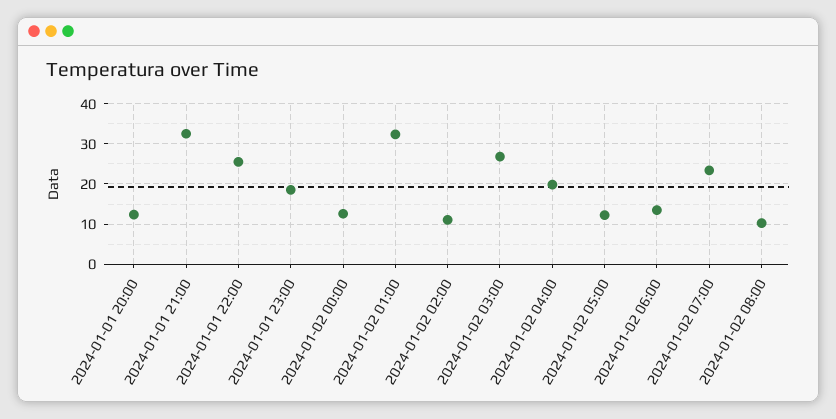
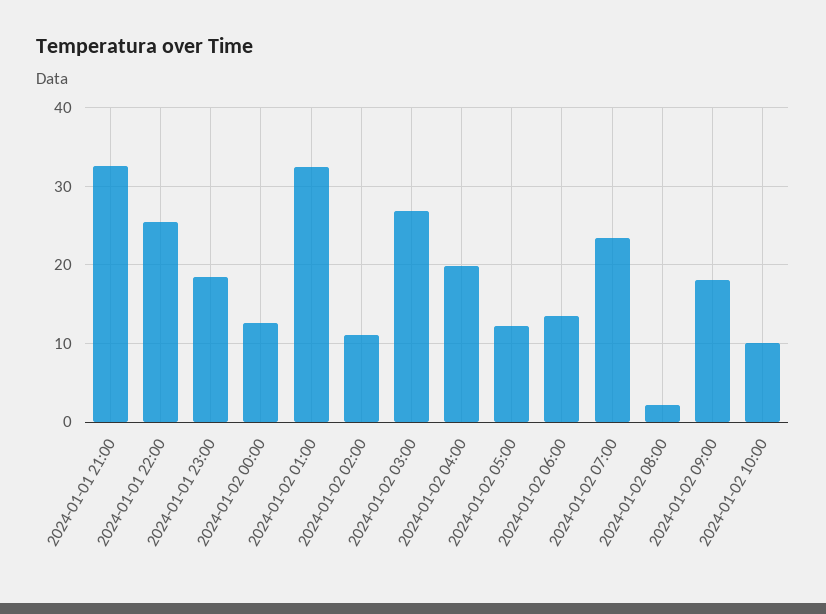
2024-01-01 20:00: 12 -> none
2024-01-02 08:00: 10 -> 2
2024-01-02 09:00: none -> 18
2024-01-02 10:00: none -> 10

